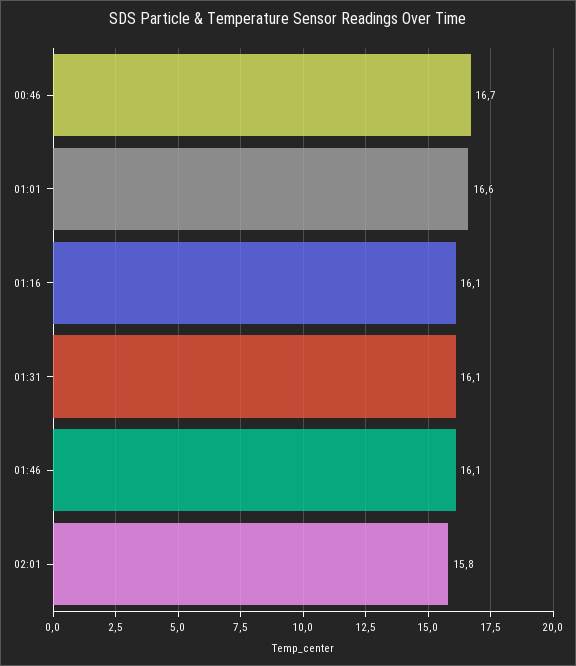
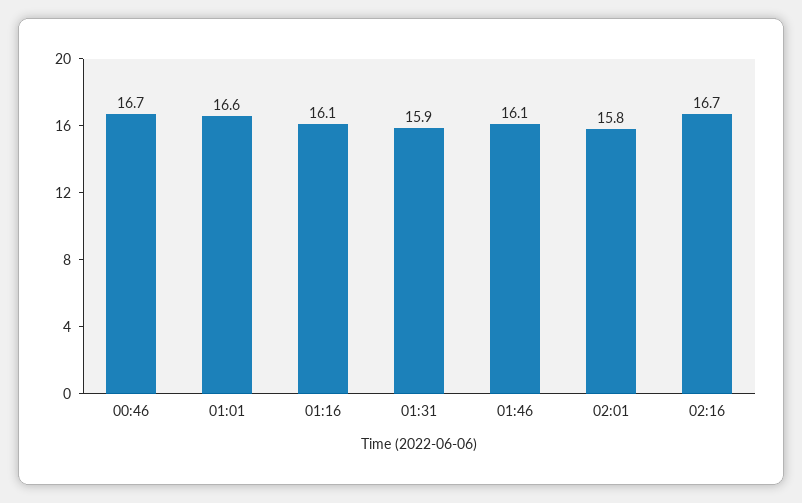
01:31: 16.1 -> 15.9
02:16: none -> 16.7

